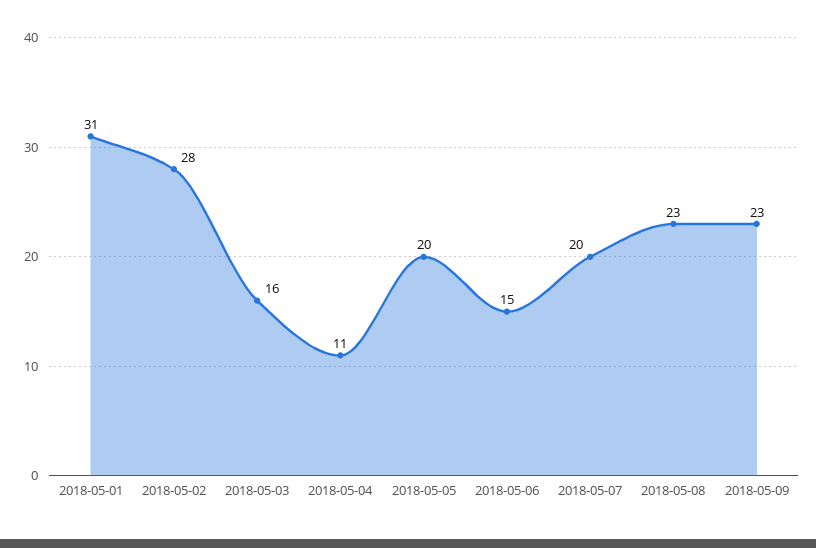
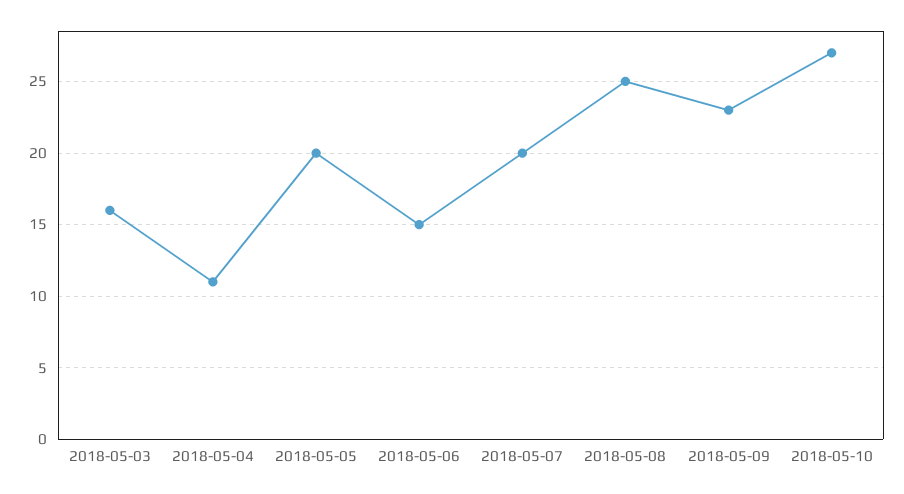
2018-05-01: 31 -> none
2018-05-02: 28 -> none
2018-05-08: 23 -> 25
2018-05-10: none -> 27

